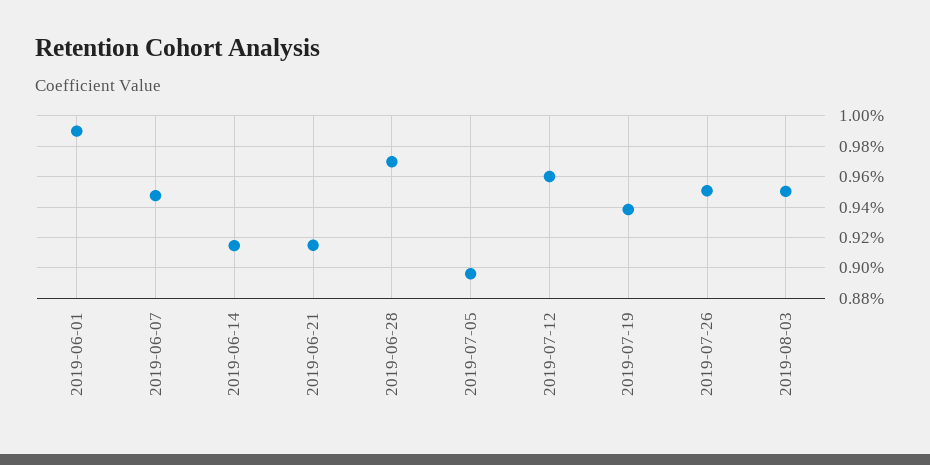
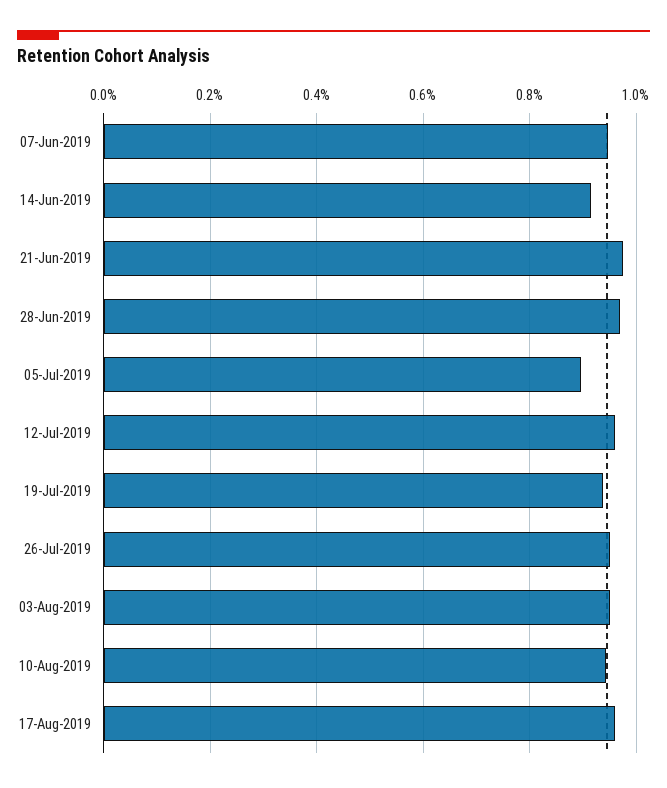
2019-06-01: 0.99 -> none
2019-06-21: 0.915 -> 0.98
10-Aug-2019: none -> 0.94
17-Aug-2019: none -> 0.96

